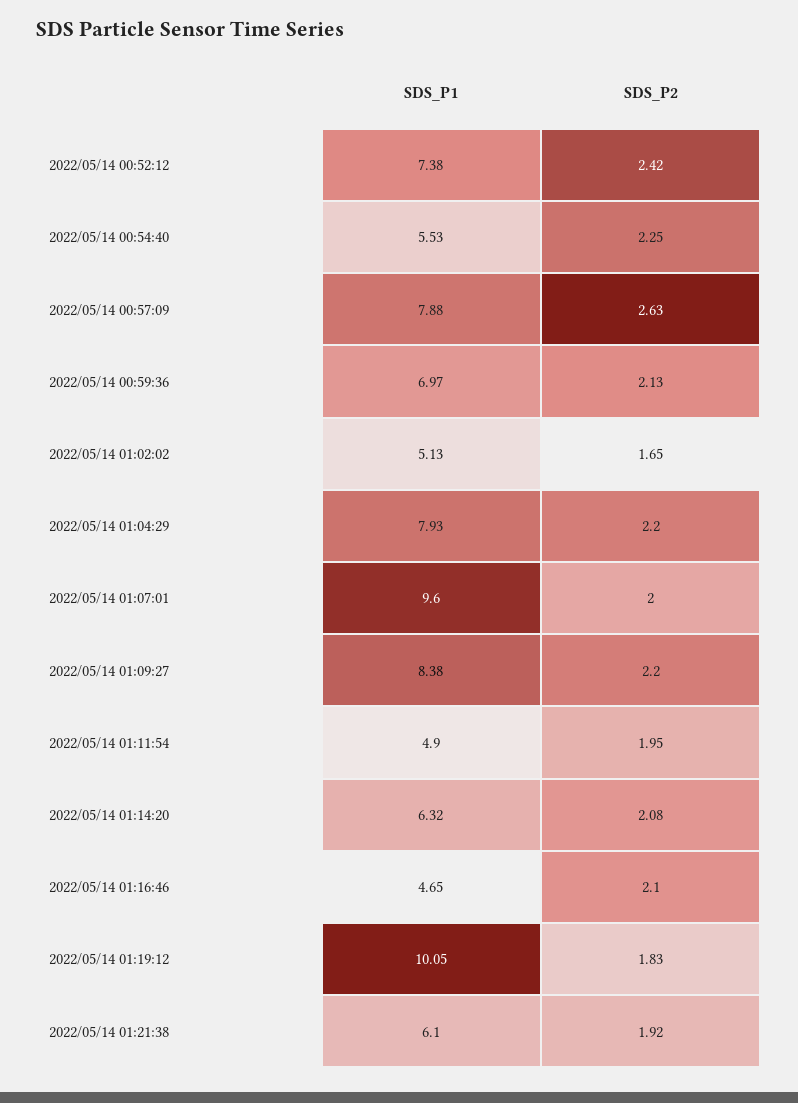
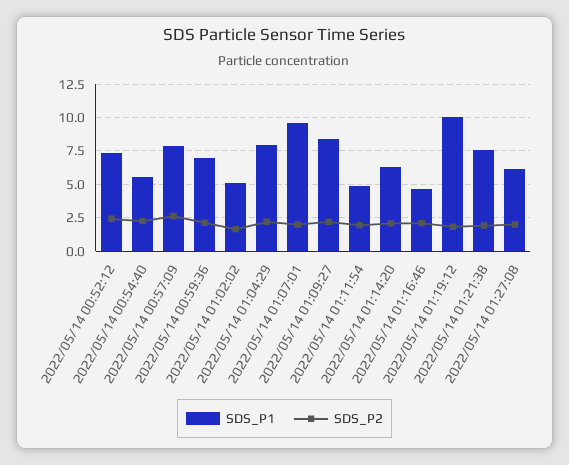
SDS_P1, 2022/05/14 01:21:38: 6.1 -> 7.5
SDS_P1, 2022/05/14 01:27:08: none -> 6
SDS_P2, 2022/05/14 01:27:08: none -> 2

